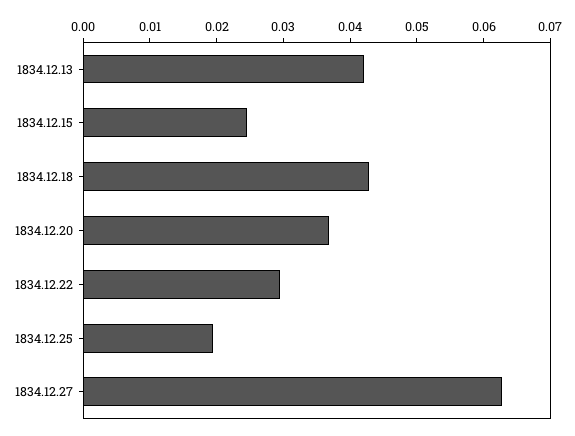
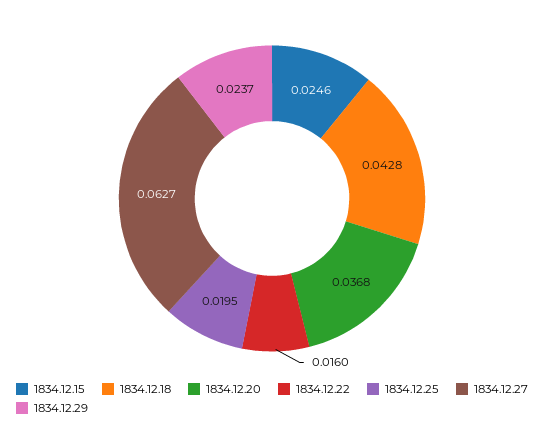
1834.12.13: 0.042 -> none
1834.12.22: 0.03 -> 0.016
1834.12.29: none -> 0.0237

